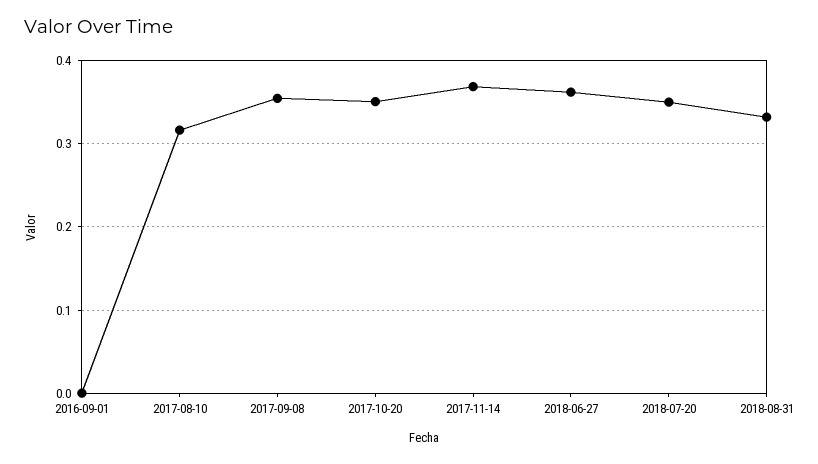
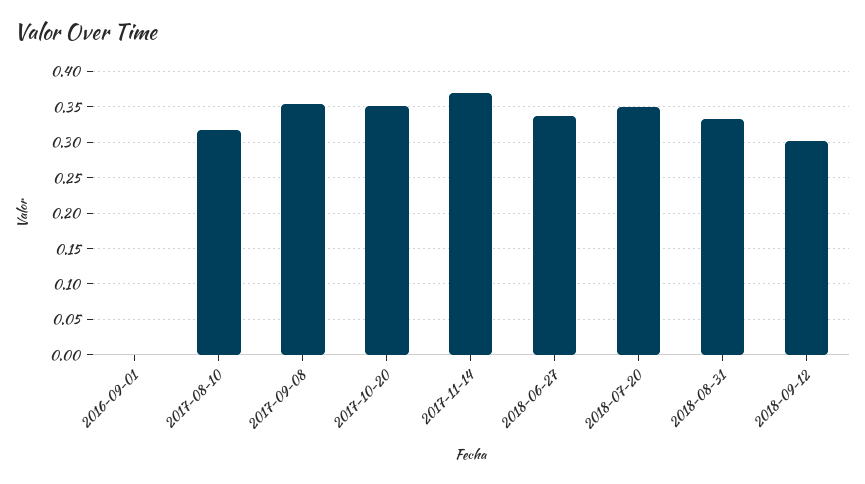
2018-06-27: 0.36 -> 0.34
2018-09-12: none -> 0.3

